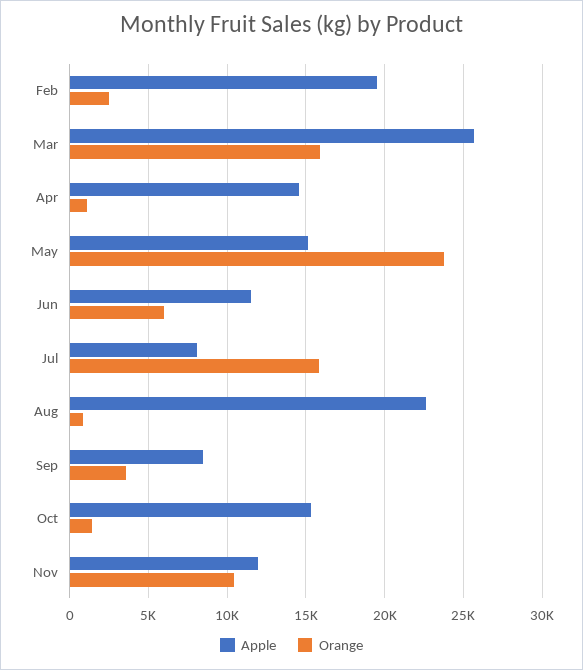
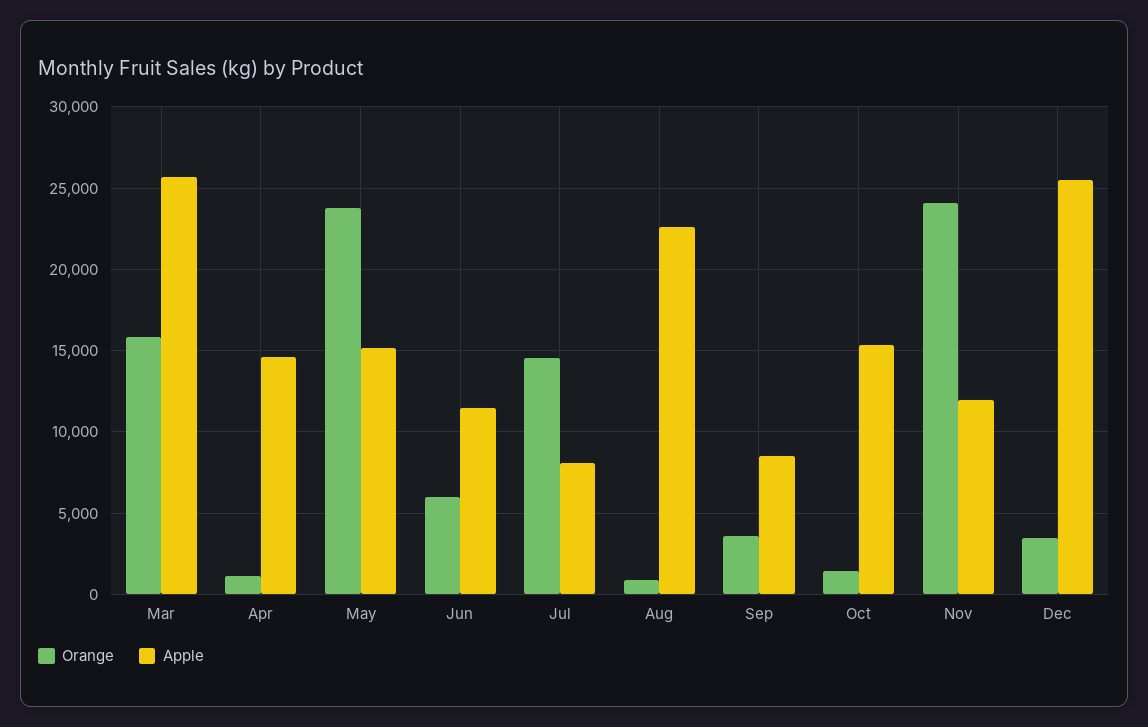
Apple, Feb: 19500 -> none
Orange, Feb: 2500 -> none
Orange, Jul: 16000 -> 14500
Orange, Nov: 10500 -> 24000
Orange, Dec: none -> 3500
Apple, Dec: none -> 25500

